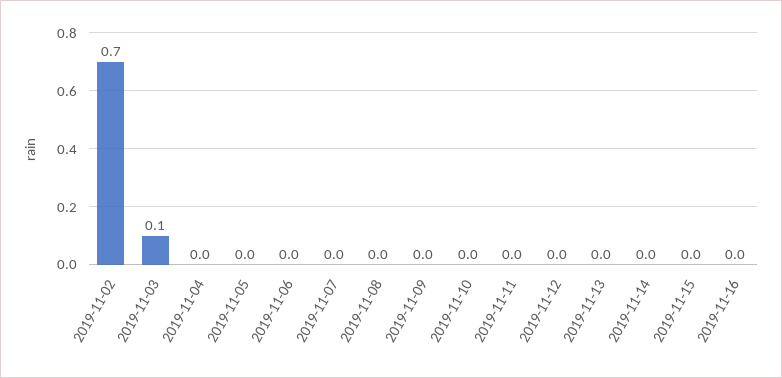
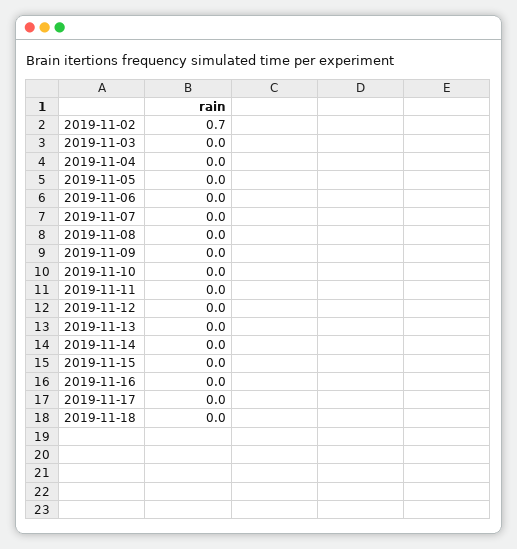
2019-11-03: 0.1 -> 0
2019-11-17: none -> 0
2019-11-18: none -> 0

